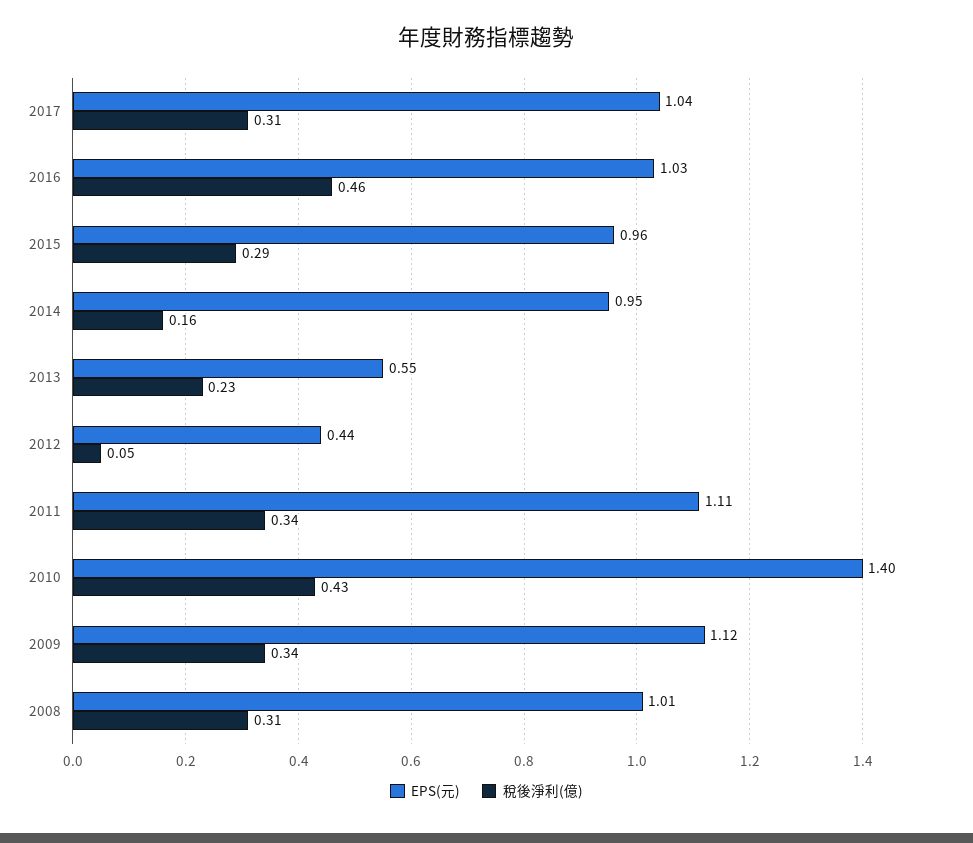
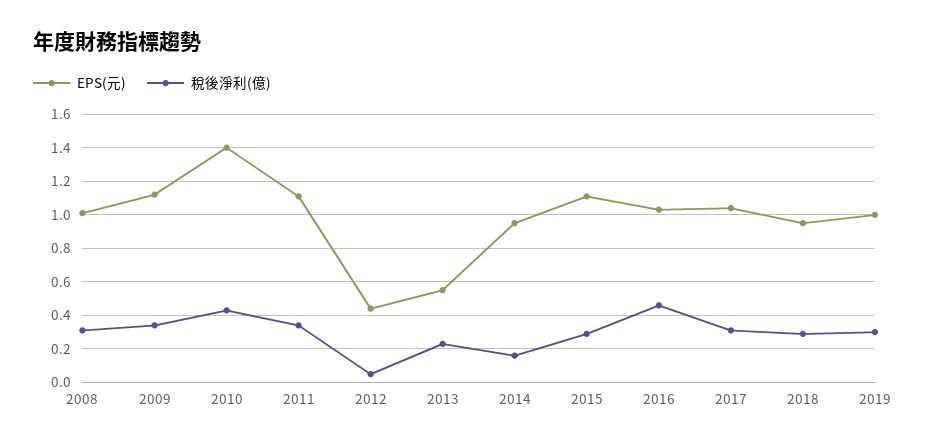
EPS(元), 2015: 0.96 -> 1.1
EPS(元), 2018: none -> 0.95
稅後淨利(億), 2018: none -> 0.3
EPS(元), 2019: none -> 1
稅後淨利(億), 2019: none -> 0.3

